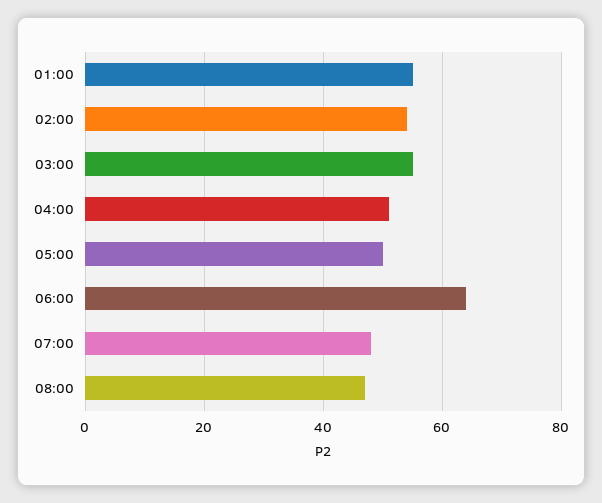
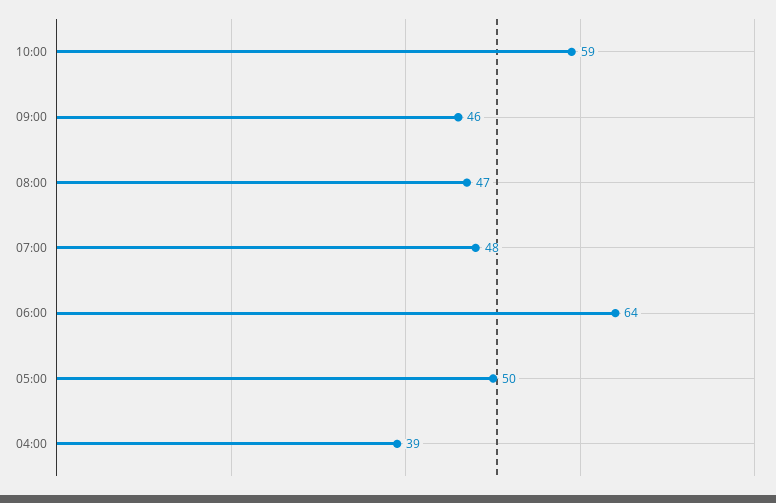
01:00: 55 -> none
02:00: 55 -> none
03:00: 55 -> none
04:00: 50 -> 39
10:00: none -> 59
09:00: none -> 46

